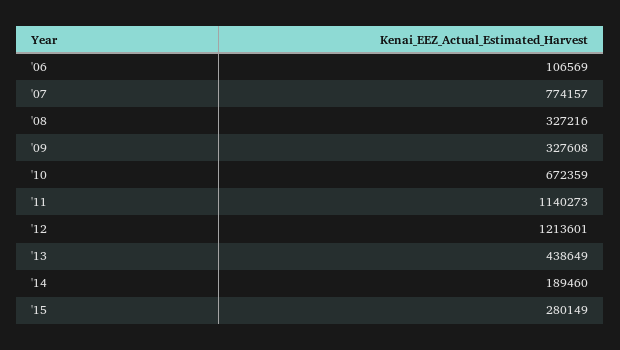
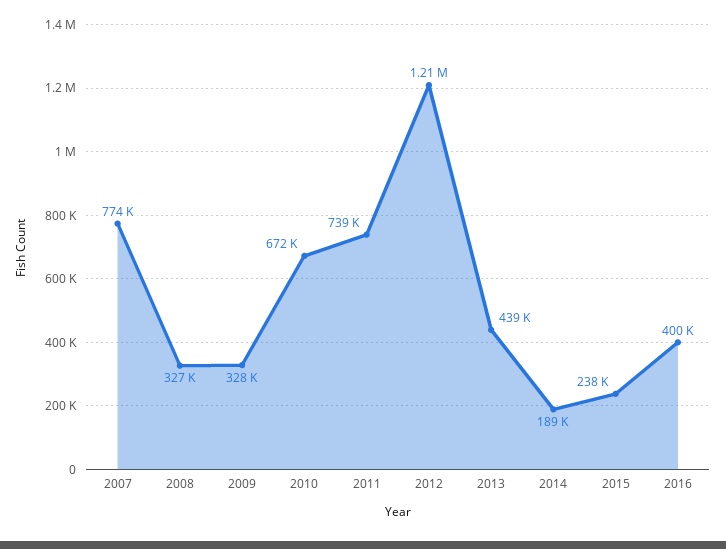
'06: 106569 -> none
'11: 1140273 -> 739000
'15: 280149 -> 238000
2016: none -> 400000

